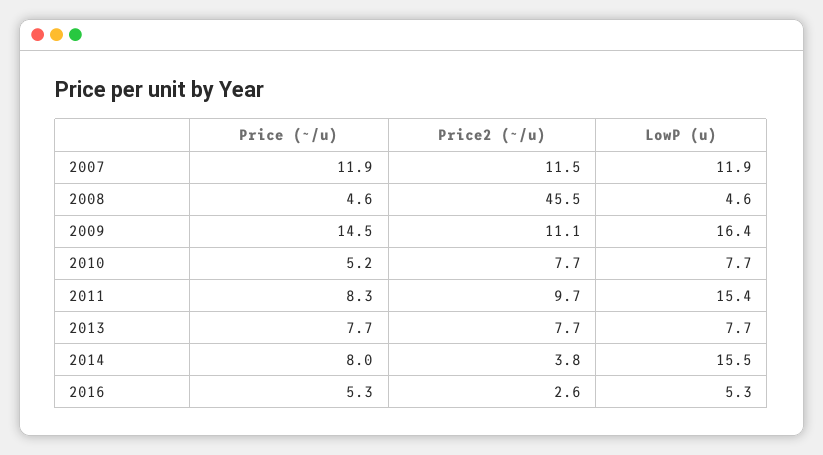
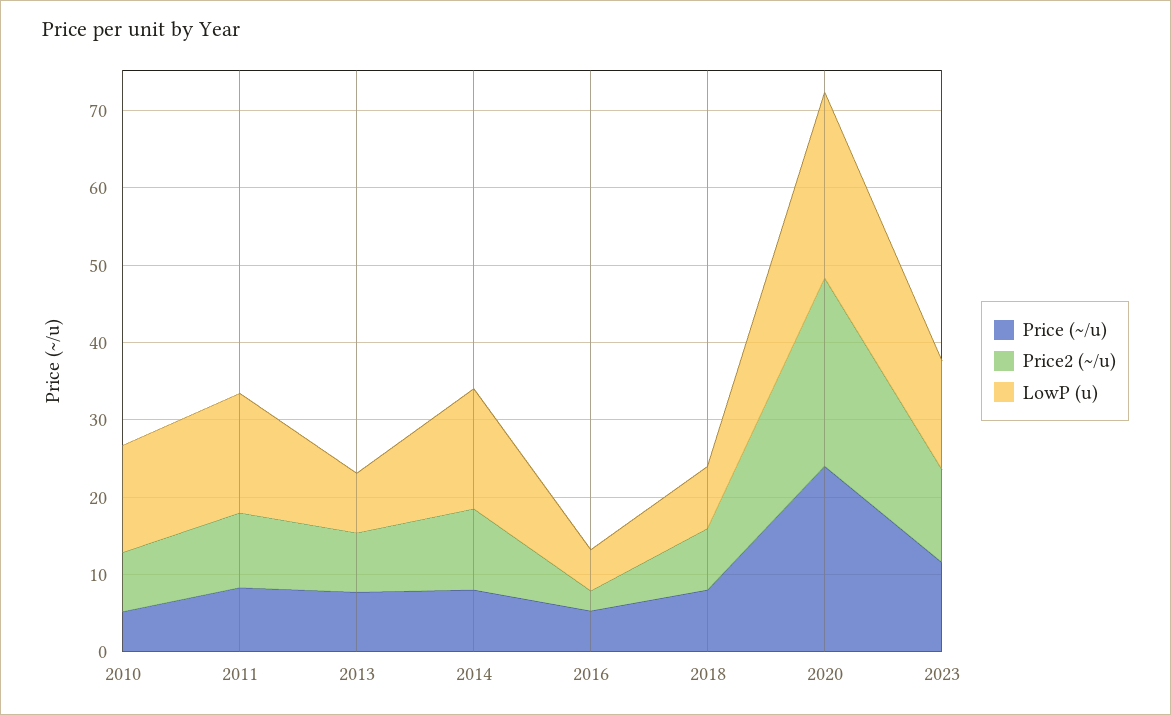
Price (~/u), 2007: 11.9 -> none
Price2 (~/u), 2007: 11.5 -> none
LowP (u), 2007: 11.9 -> none
Price (~/u), 2008: 4.6 -> none
Price2 (~/u), 2008: 45.5 -> none
LowP (u), 2008: 4.6 -> none
Price (~/u), 2009: 14.5 -> none
Price2 (~/u), 2009: 11.1 -> none
LowP (u), 2009: 16.4 -> none
LowP (u), 2010: 7.7 -> 14
Price2 (~/u), 2014: 3.8 -> 10
Price (~/u), 2018: none -> 8
Price2 (~/u), 2018: none -> 8
LowP (u), 2018: none -> 8
Price (~/u), 2020: none -> 24
Price2 (~/u), 2020: none -> 24
LowP (u), 2020: none -> 24
Price (~/u), 2023: none -> 12
Price2 (~/u), 2023: none -> 12
LowP (u), 2023: none -> 14

